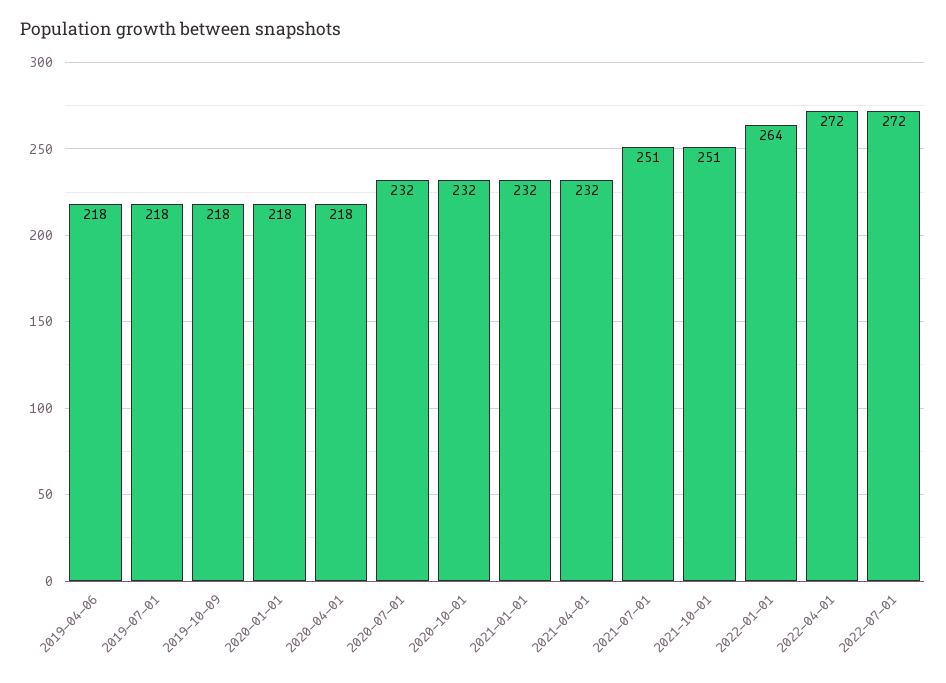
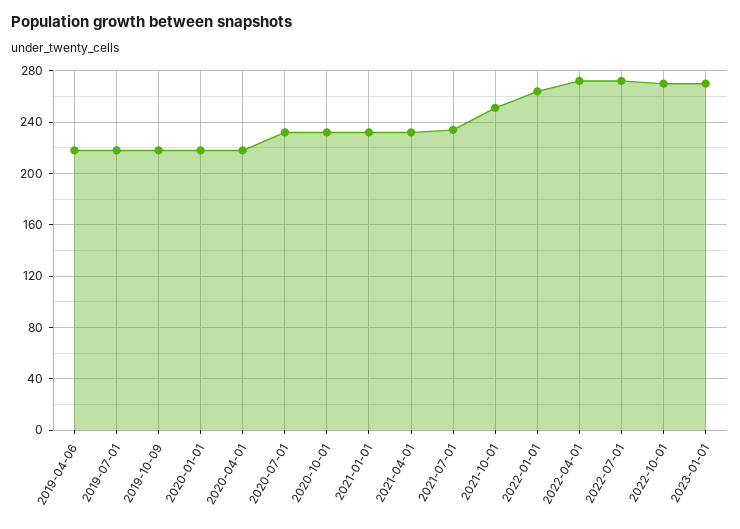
2021-07-01: 251 -> 235
2022-10-01: none -> 270
2023-01-01: none -> 270

